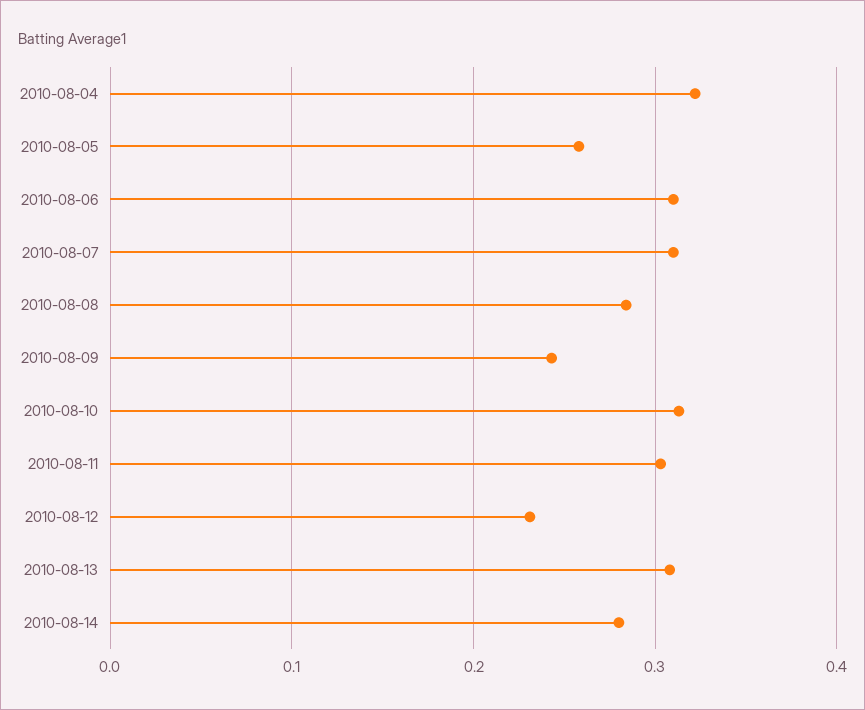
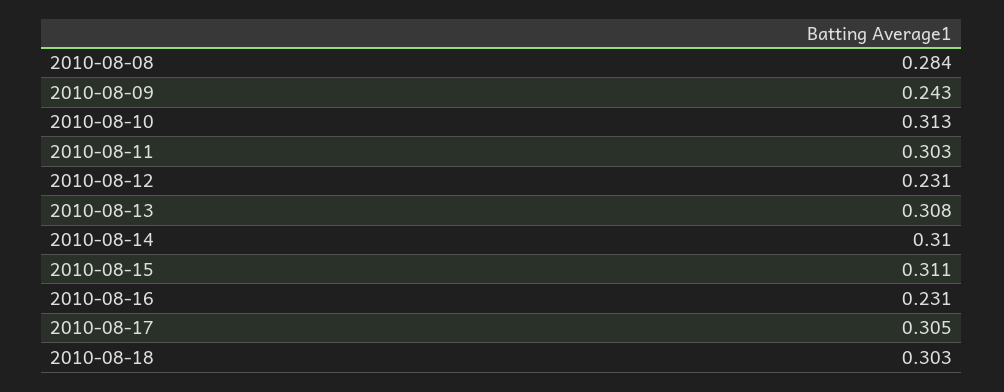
2010-08-04: 0.32 -> none
2010-08-05: 0.26 -> none
2010-08-06: 0.31 -> none
2010-08-07: 0.31 -> none
2010-08-14: 0.28 -> 0.31
2010-08-15: none -> 0.311
2010-08-16: none -> 0.231
2010-08-17: none -> 0.305
2010-08-18: none -> 0.303

